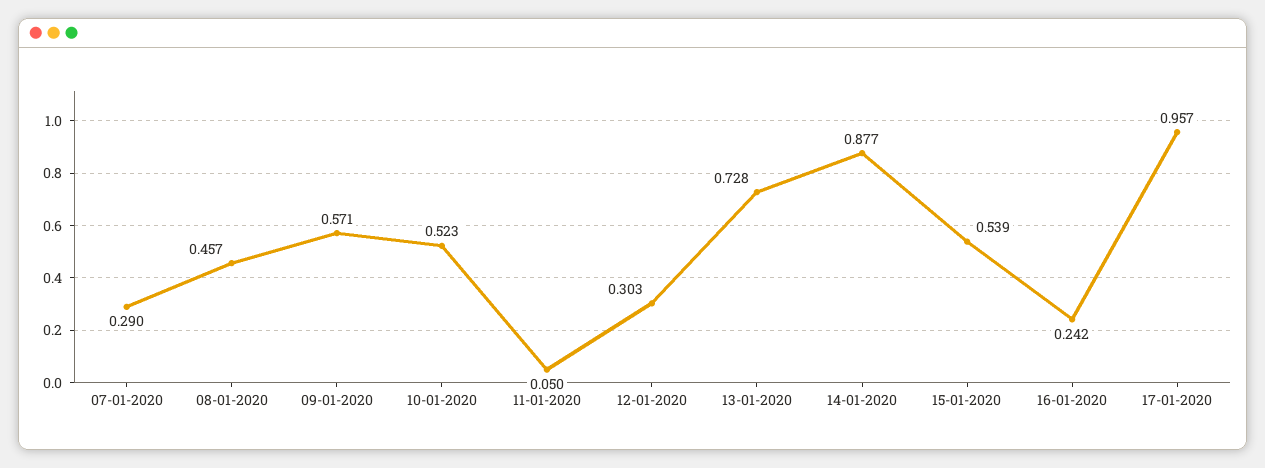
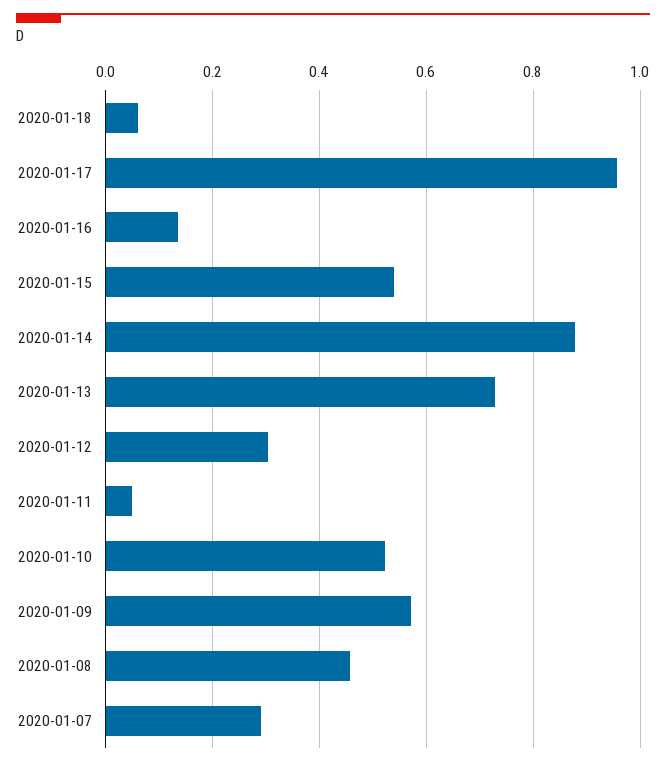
16-01-2020: 0.242 -> 0.14
2020-01-18: none -> 0.06

